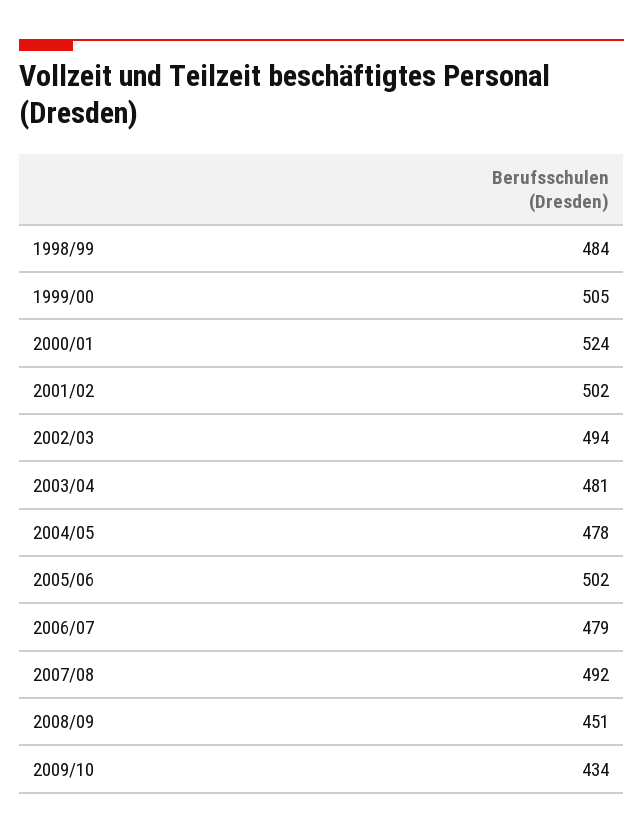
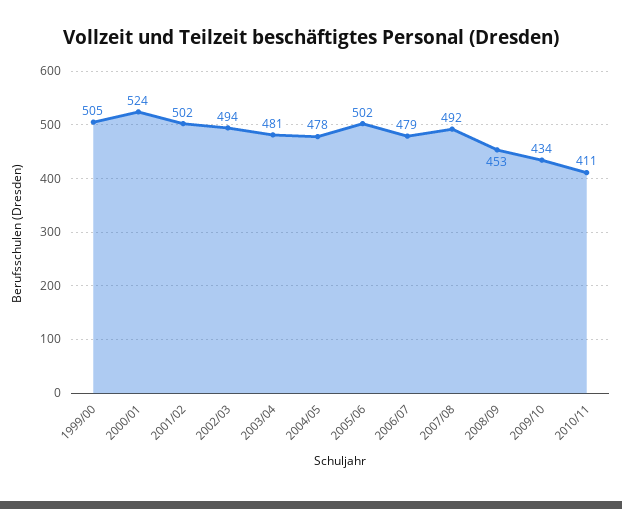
1998/99: 484 -> none
2008/09: 451 -> 453
2010/11: none -> 411

